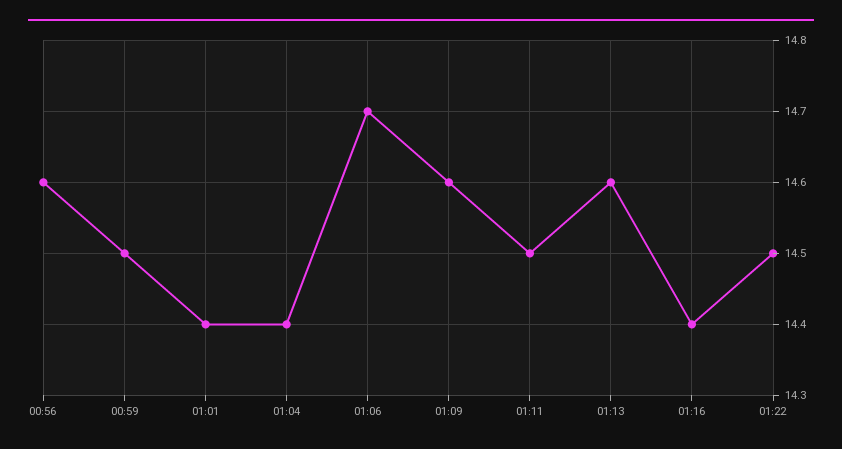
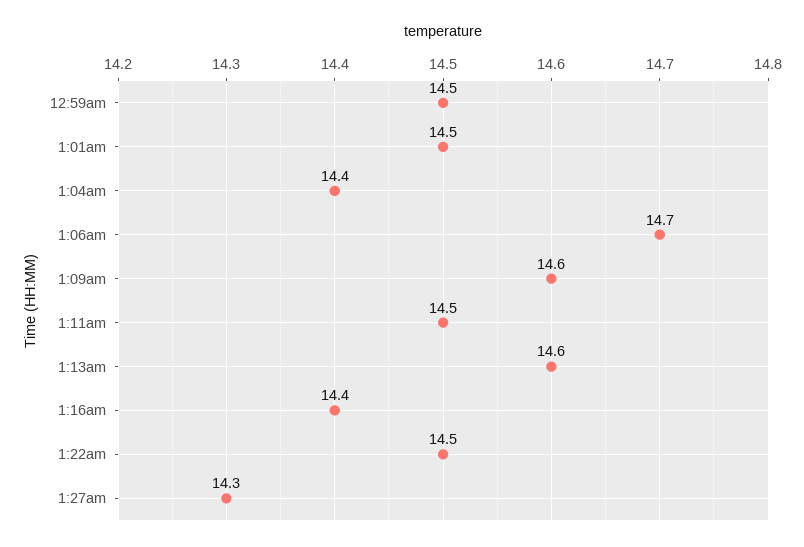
00:56: 14.6 -> none
01:01: 14.4 -> 14.5
1:27am: none -> 14.3

